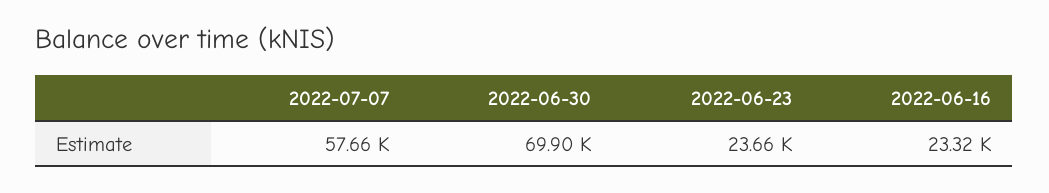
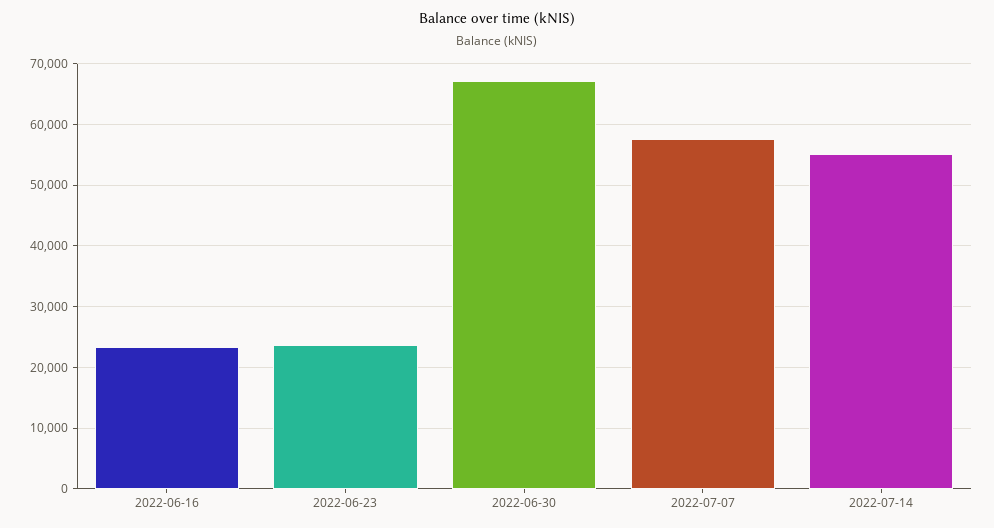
2022-06-30: 69900 -> 67000
2022-07-14: none -> 55000

